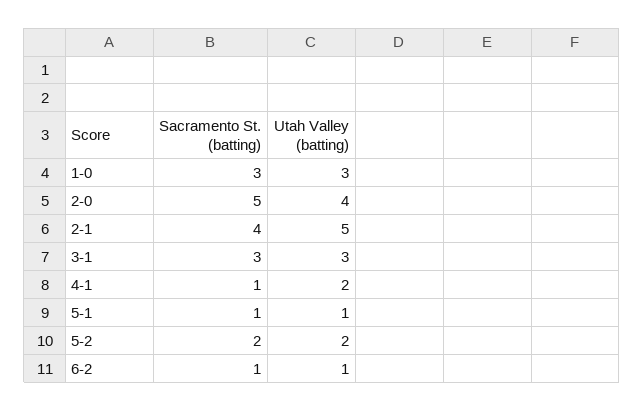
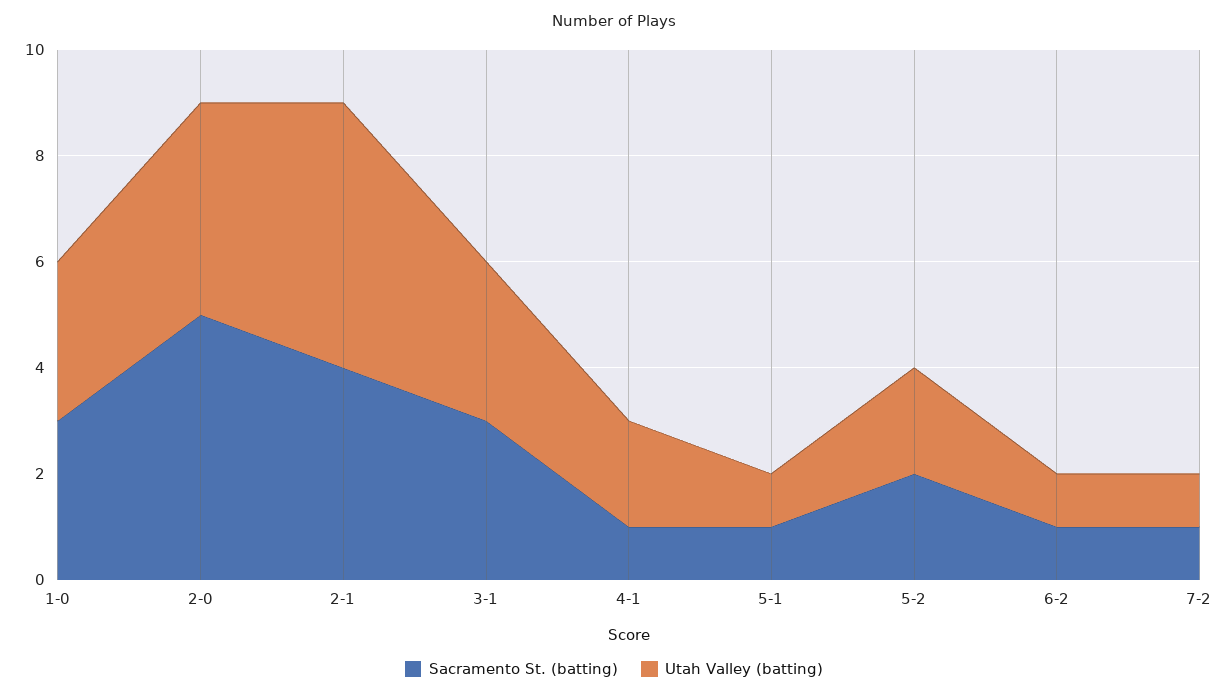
Sacramento St. (batting), 7-2: none -> 1
Utah Valley (batting), 7-2: none -> 1

